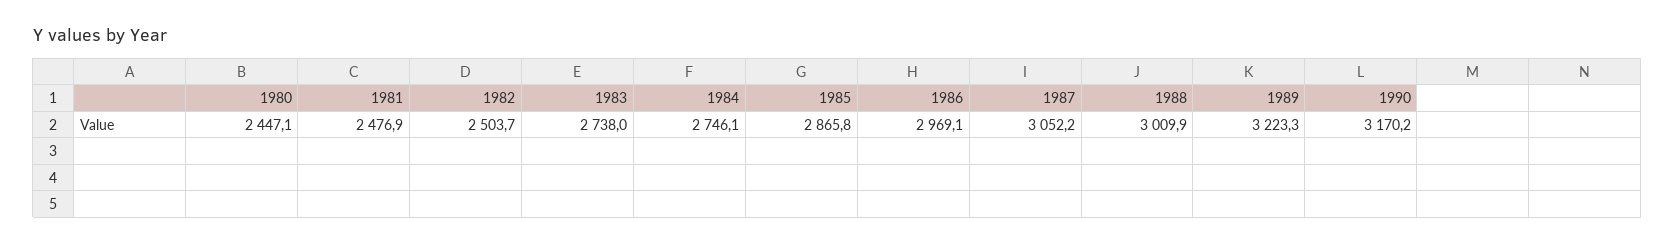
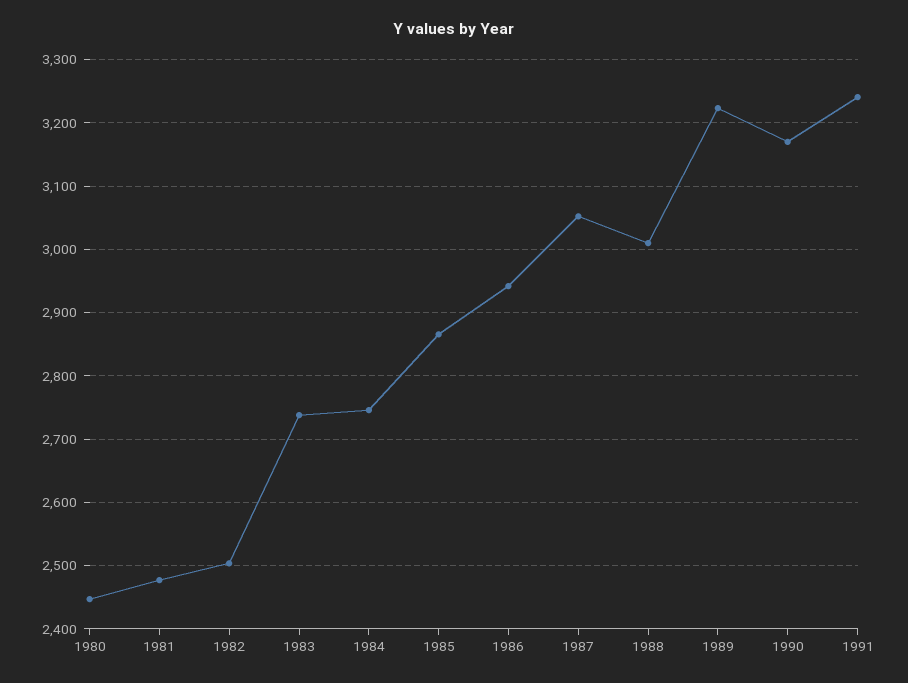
1986: 2969.1 -> 2940
1991: none -> 3240

